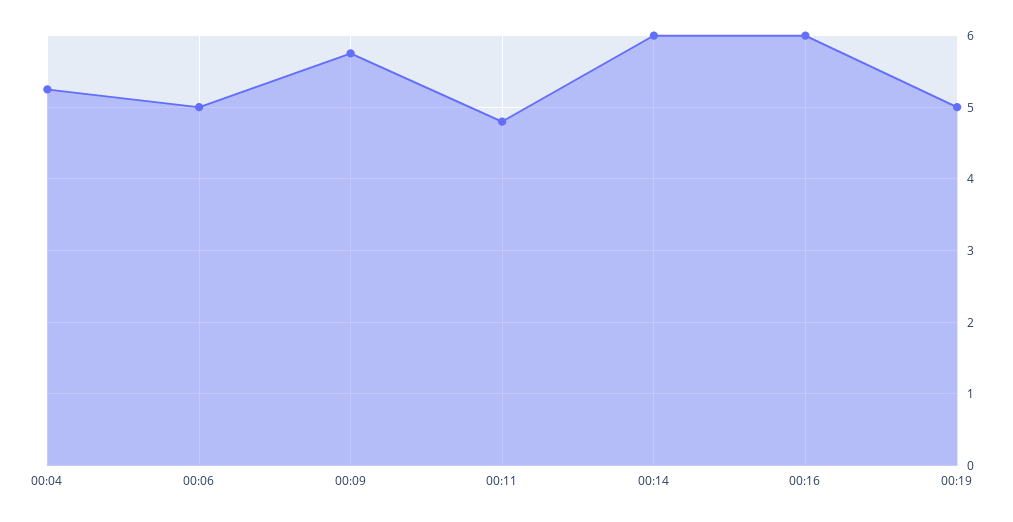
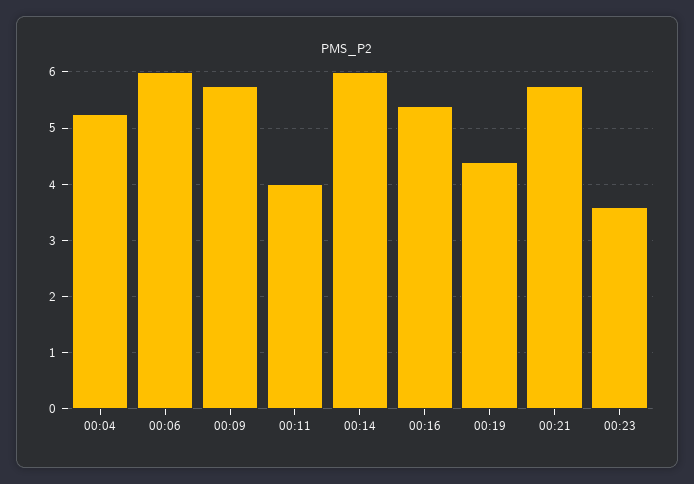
00:06: 5 -> 6
00:11: 4.8 -> 4
00:16: 6 -> 5.4
00:19: 5 -> 4.4
00:21: none -> 5.8
00:23: none -> 3.6

